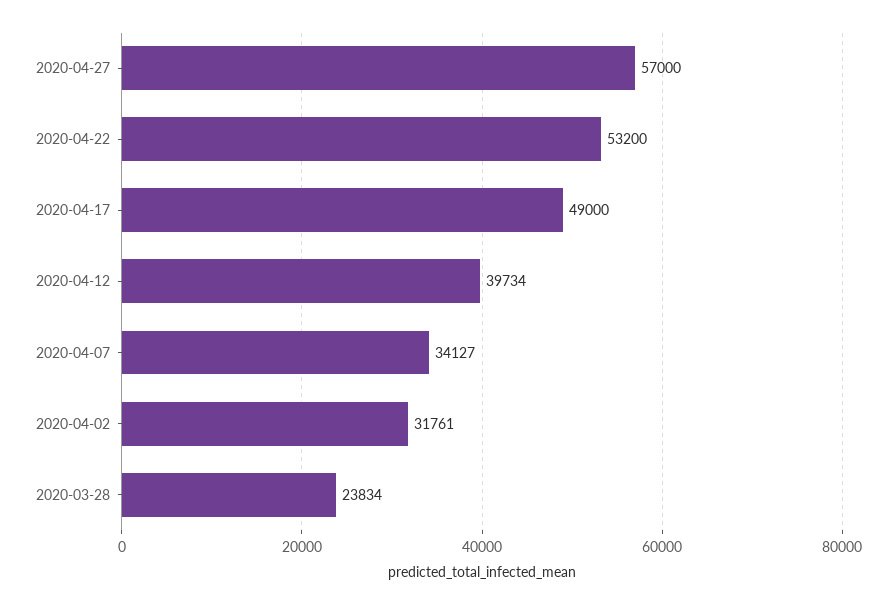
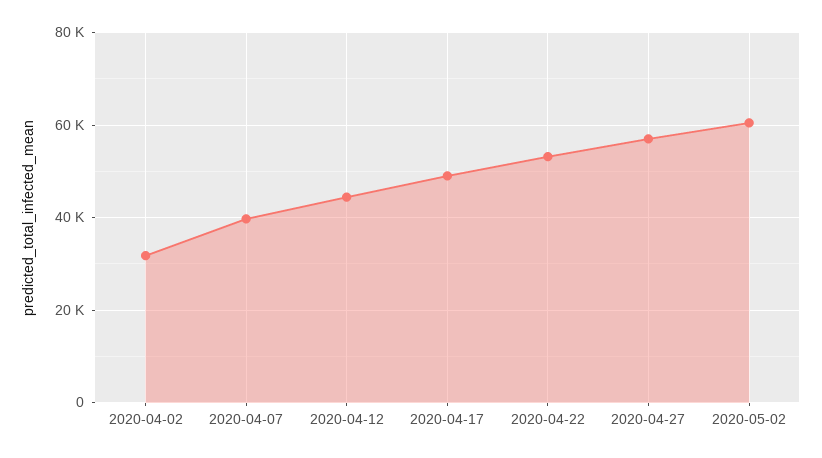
2020-04-12: 39734 -> 44000
2020-04-07: 34127 -> 40000
2020-03-28: 23834 -> none
2020-05-02: none -> 60000

